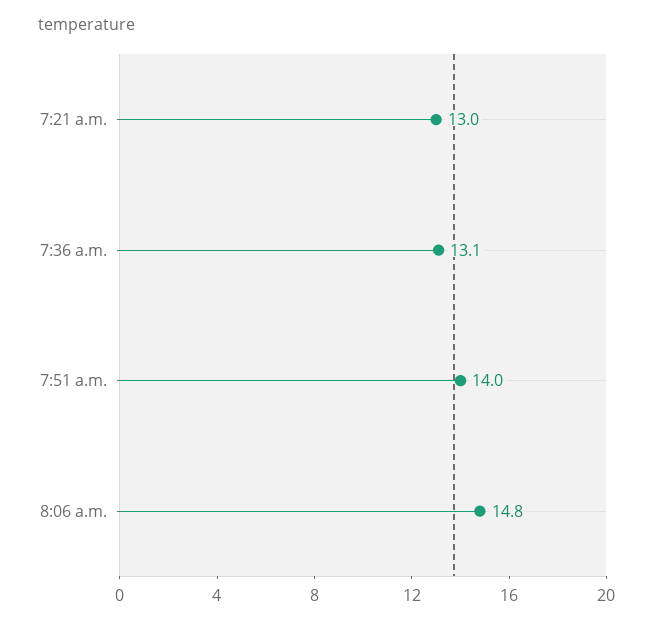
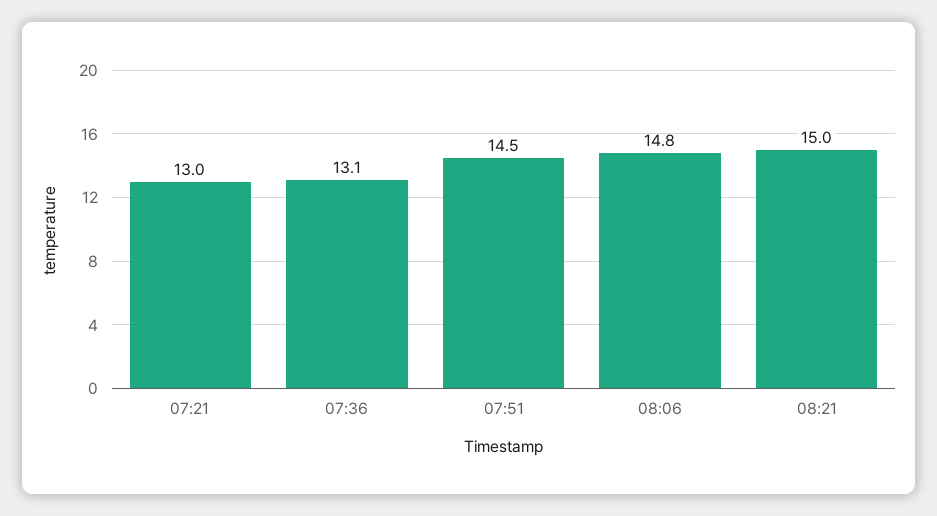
7:51 a.m.: 14 -> 14.5
08:21: none -> 15

